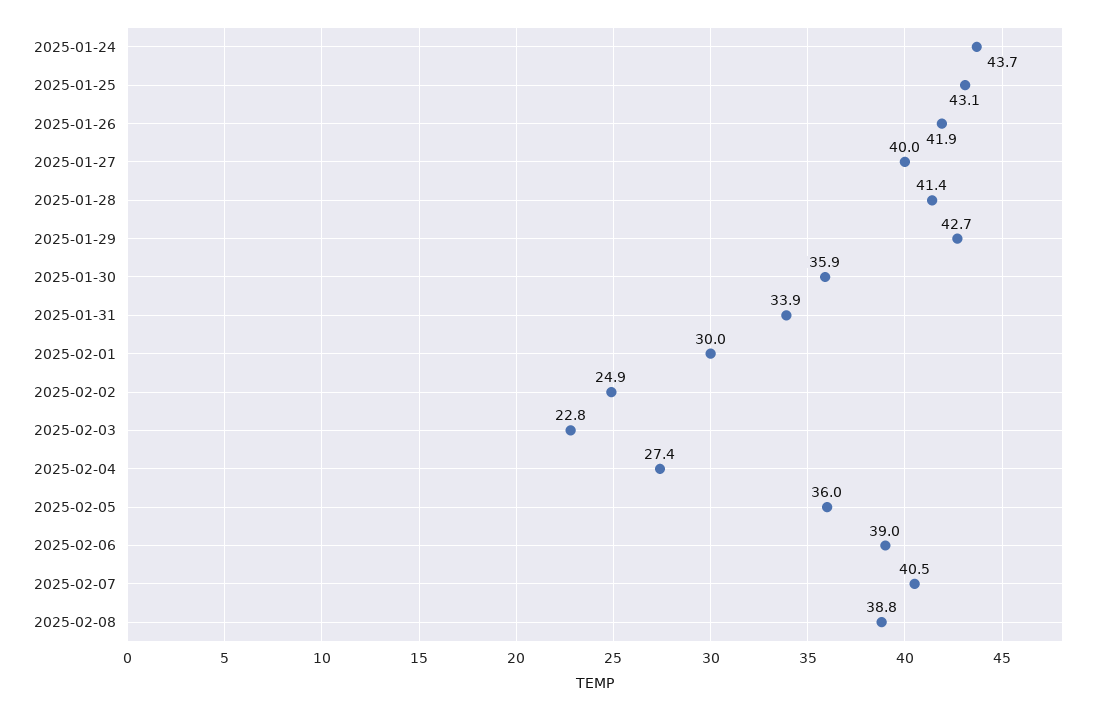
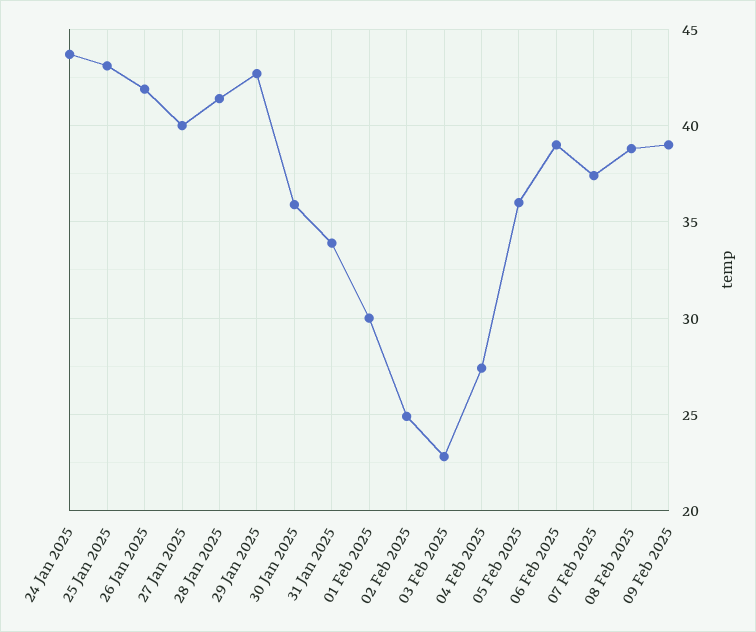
2025-02-07: 40.5 -> 37.5
09 Feb 2025: none -> 39

